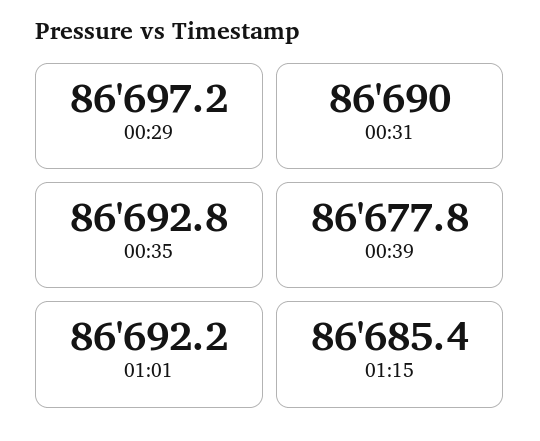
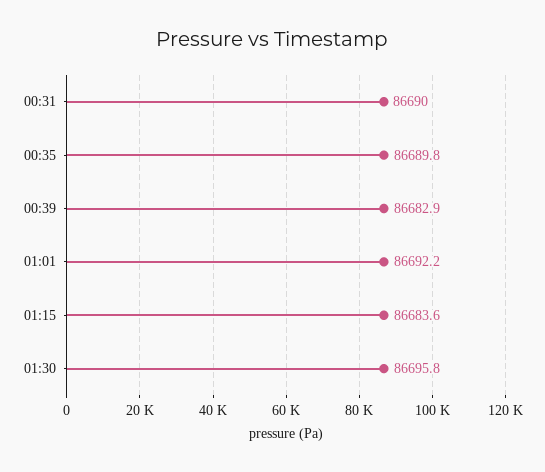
00:29: 86697.2 -> none
00:35: 86692.8 -> 86689.8
00:39: 86677.8 -> 86682.9
01:15: 86685.4 -> 86683.6
01:30: none -> 86695.8

